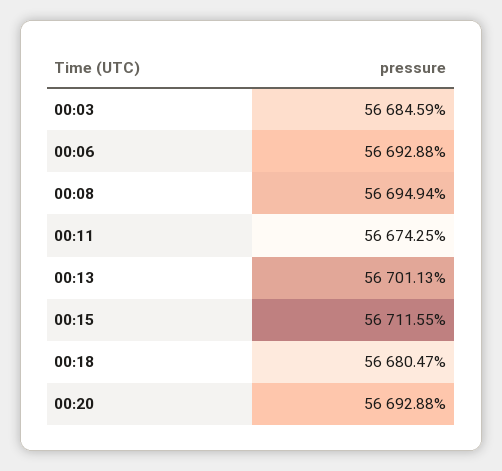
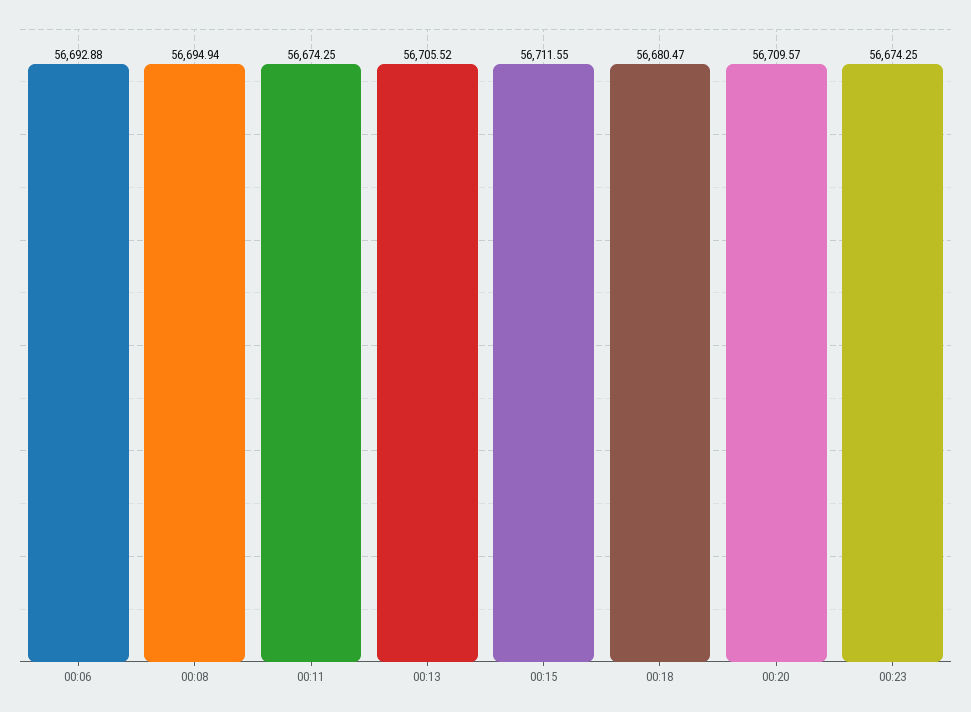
00:03: 56684.59 -> none
00:13: 56701.13 -> 56705.52
00:20: 56692.88 -> 56709.57
00:23: none -> 56674.25

